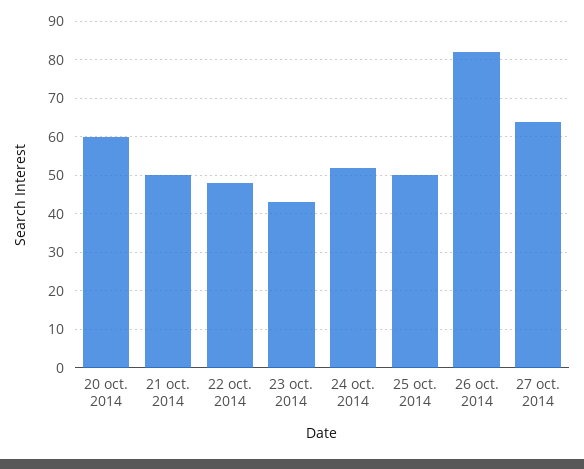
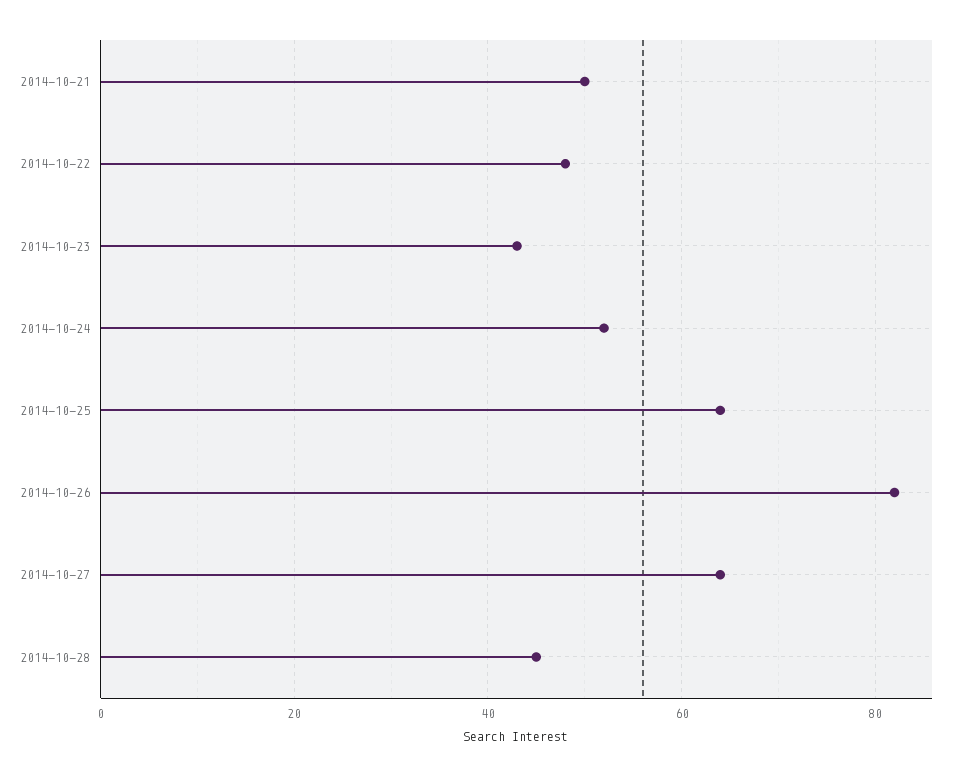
20 oct. 2014: 60 -> none
25 oct. 2014: 50 -> 65
2014-10-28: none -> 45

